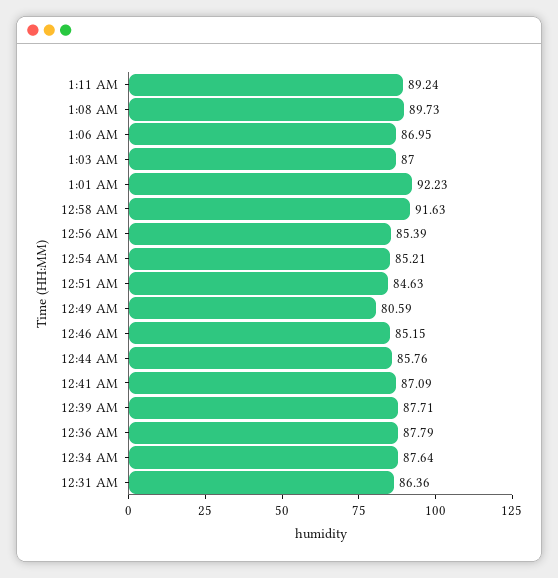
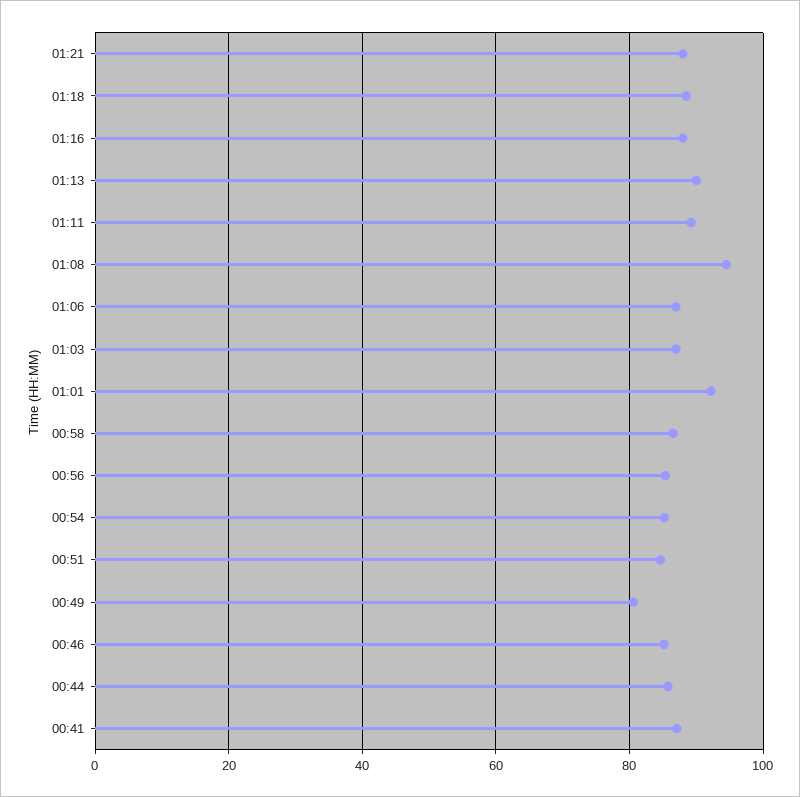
1:08 AM: 89.73 -> 94
12:58 AM: 91.63 -> 86
12:39 AM: 87.71 -> none
12:36 AM: 87.79 -> none
12:34 AM: 87.64 -> none
12:31 AM: 86.36 -> none
01:21: none -> 88
01:18: none -> 88
01:16: none -> 88
01:13: none -> 90

